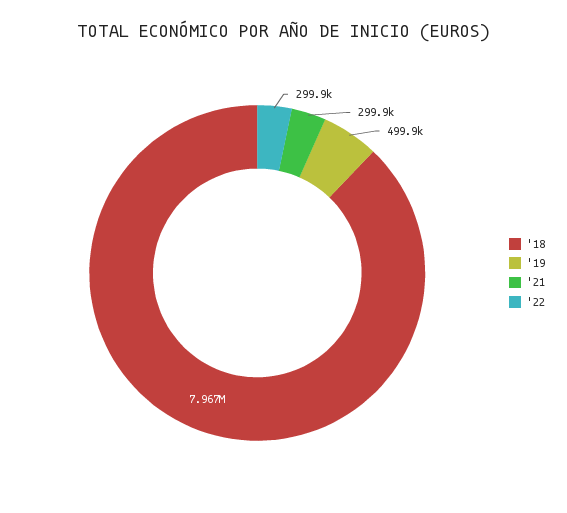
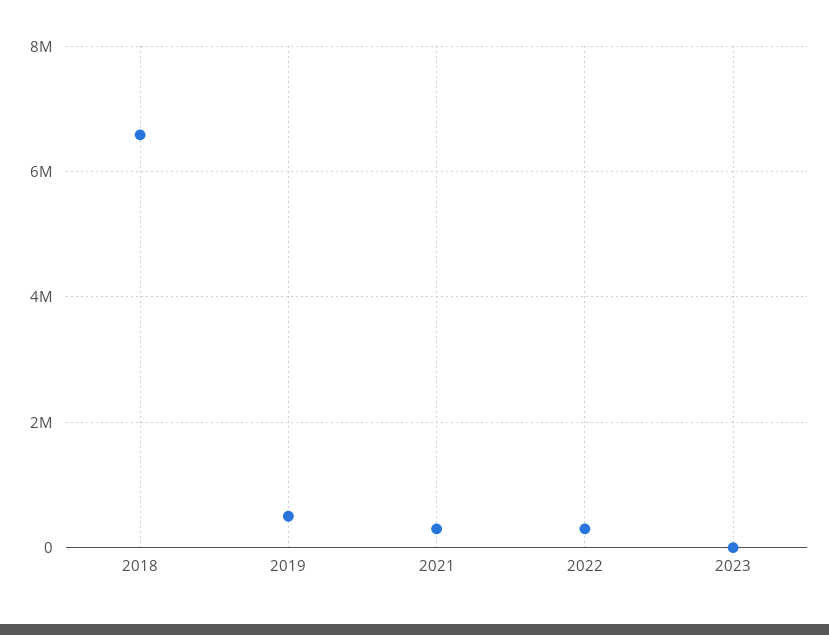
'18: 7967000 -> 6600000
2023: none -> 0

